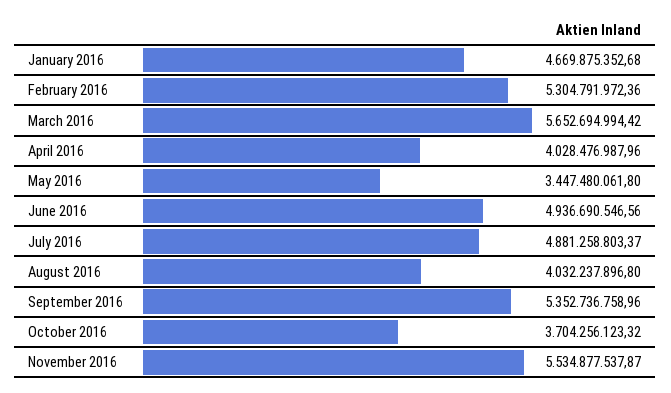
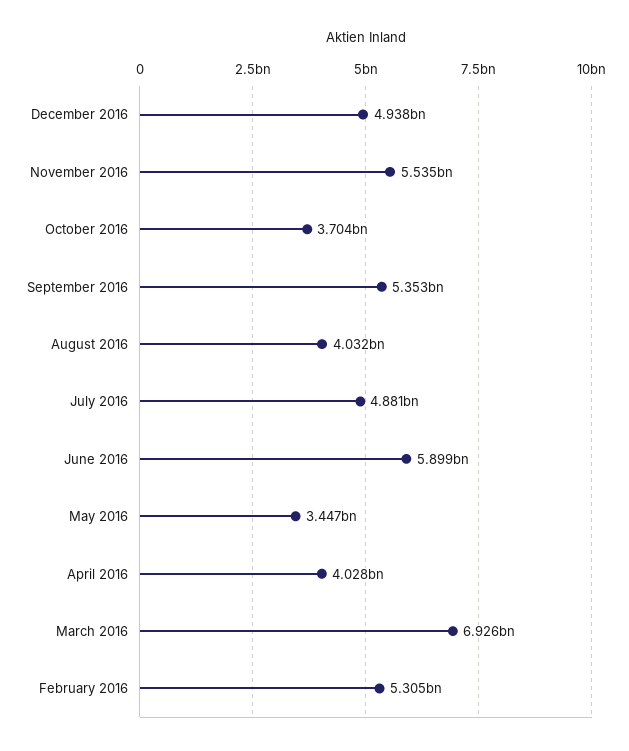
January 2016: 4669875352.68 -> none
March 2016: 5652694994.42 -> 6926000000
June 2016: 4936690546.56 -> 5899000000
December 2016: none -> 4938000000

